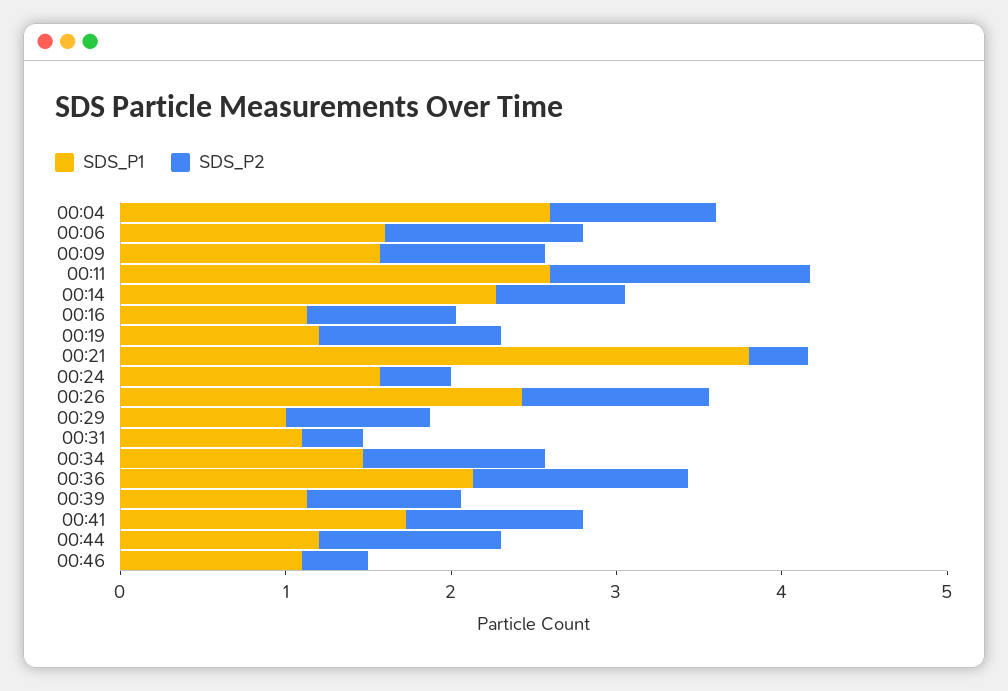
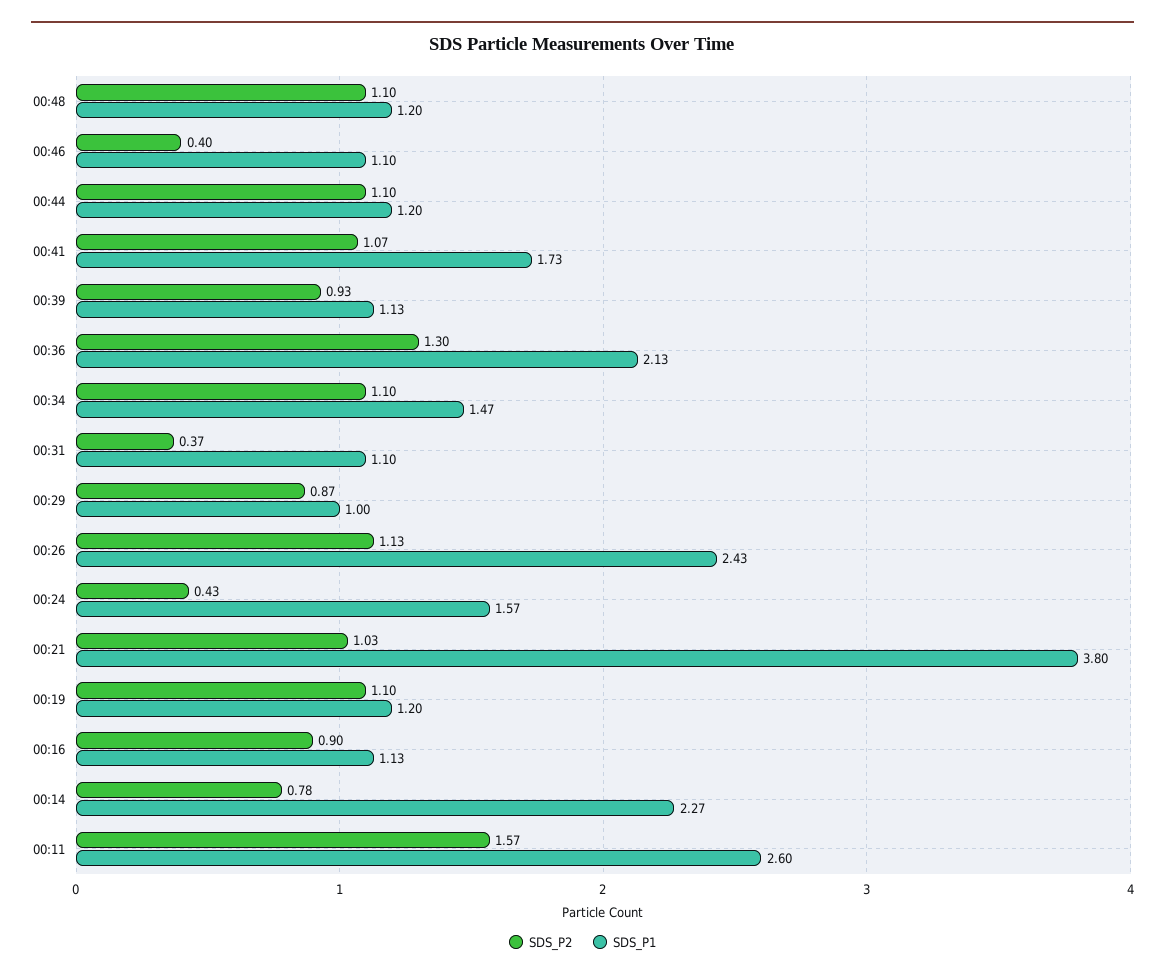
SDS_P1, 00:04: 2.6 -> none
SDS_P2, 00:04: 1 -> none
SDS_P1, 00:06: 1.6 -> none
SDS_P2, 00:06: 1.2 -> none
SDS_P1, 00:09: 1.6 -> none
SDS_P2, 00:09: 1 -> none
SDS_P2, 00:21: 0.4 -> 1.03
SDS_P2, 00:48: none -> 1.1
SDS_P1, 00:48: none -> 1.2

